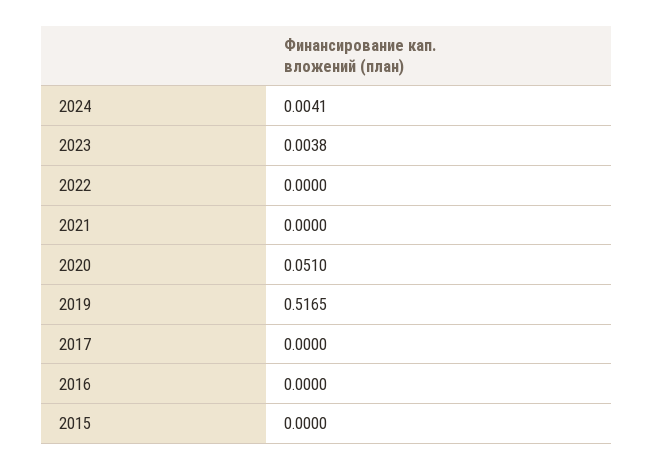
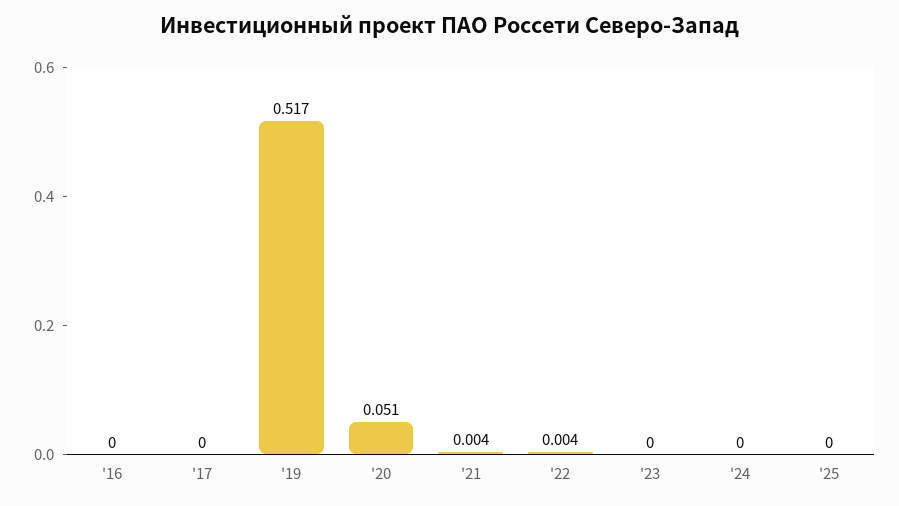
2024: 0.0041 -> 0
2023: 0.0038 -> 0
2022: 0 -> 0.004
2021: 0 -> 0.004
2015: 0 -> none
'25: none -> 0

